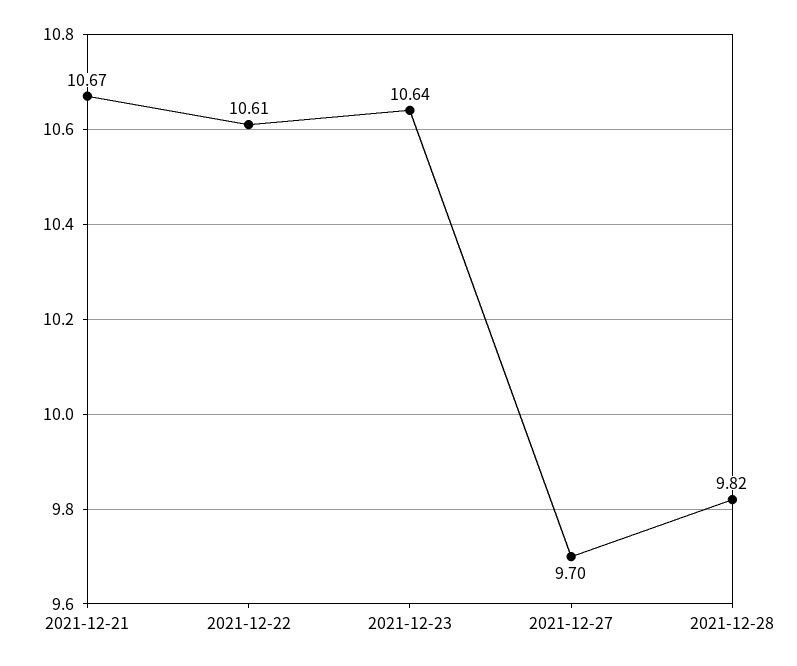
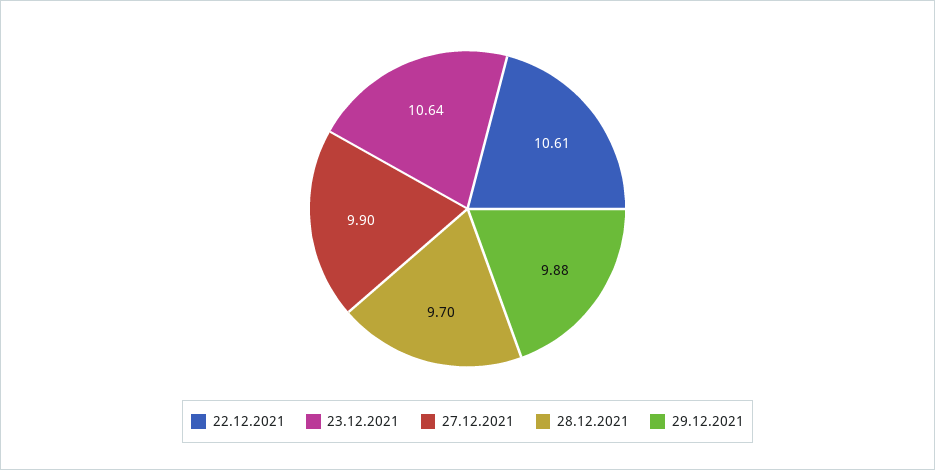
2021-12-21: 10.67 -> none
2021-12-27: 9.7 -> 9.9
2021-12-28: 9.82 -> 9.7
29.12.2021: none -> 9.88

